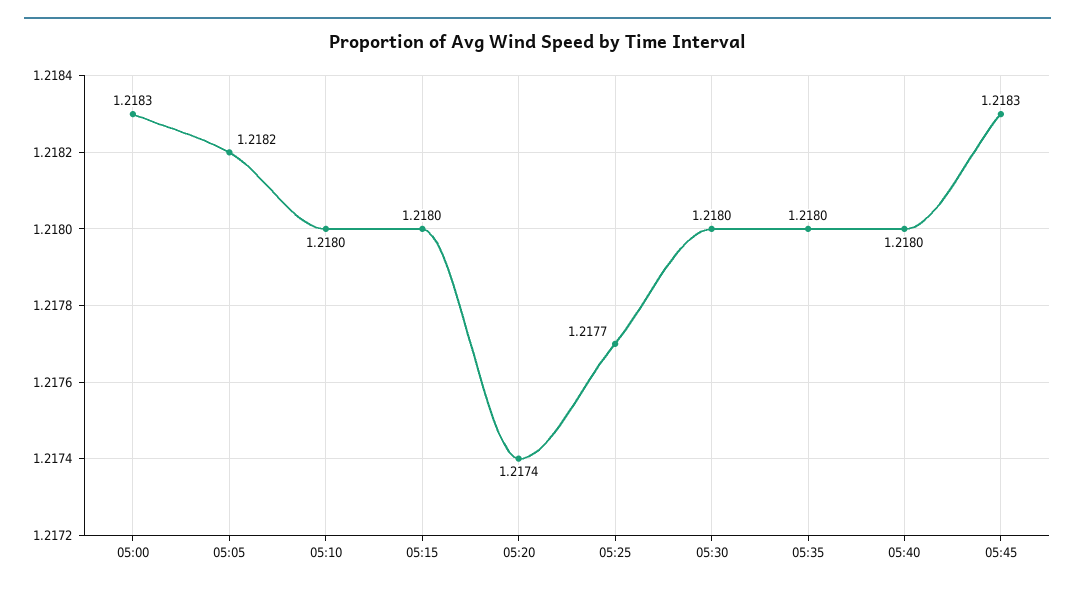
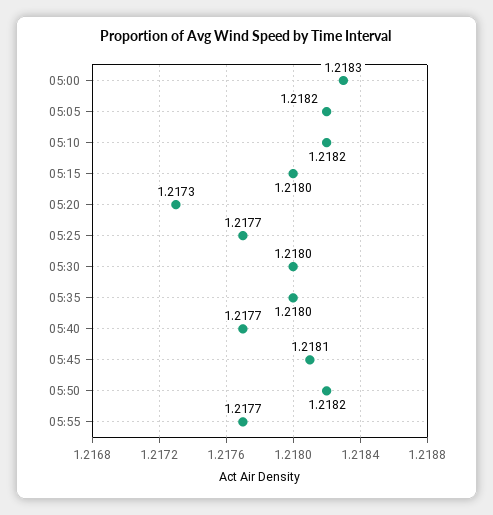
05:10: 1.218 -> 1.2182
05:20: 1.2174 -> 1.2173
05:40: 1.218 -> 1.2177
05:45: 1.2183 -> 1.2181
05:50: none -> 1.2182
05:55: none -> 1.2177

